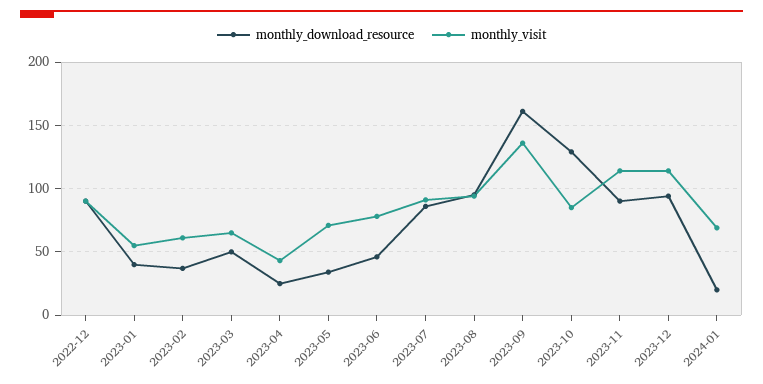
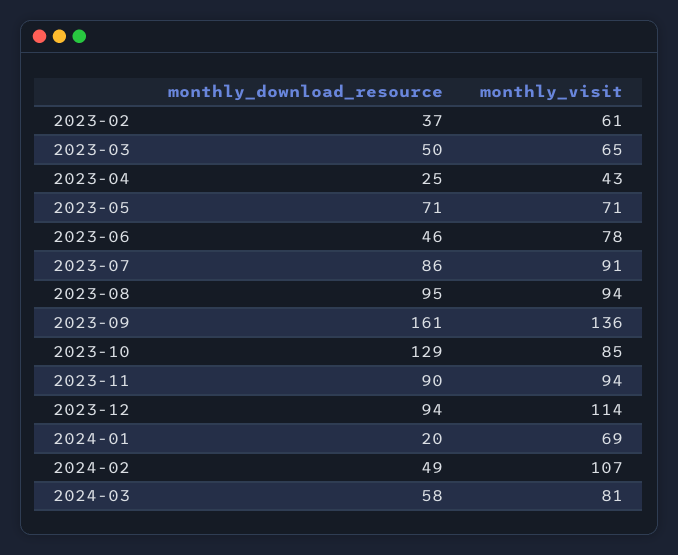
monthly_download_resource, 2022-12: 90 -> none
monthly_visit, 2022-12: 90 -> none
monthly_download_resource, 2023-01: 40 -> none
monthly_visit, 2023-01: 55 -> none
monthly_download_resource, 2023-05: 35 -> 71
monthly_visit, 2023-11: 115 -> 94
monthly_download_resource, 2024-02: none -> 49
monthly_visit, 2024-02: none -> 107
monthly_download_resource, 2024-03: none -> 58
monthly_visit, 2024-03: none -> 81

